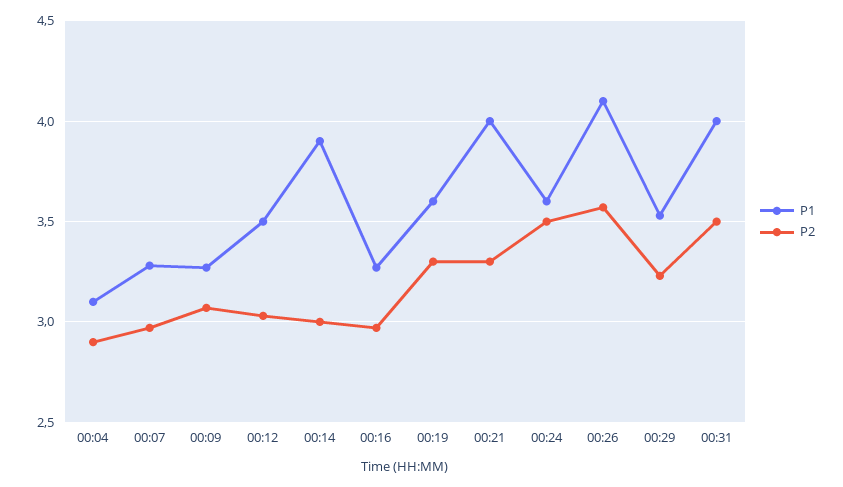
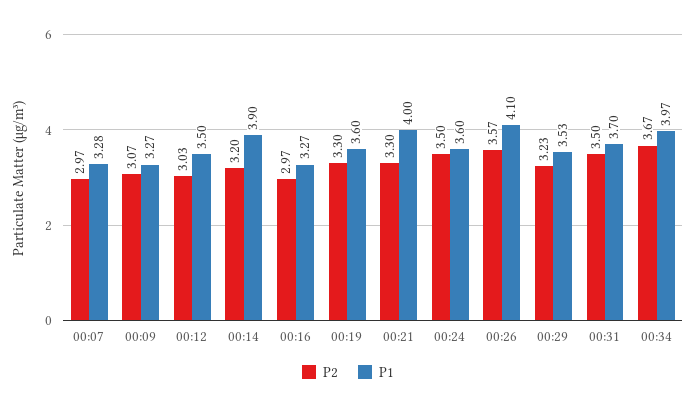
P1, 00:04: 3.1 -> none
P2, 00:04: 2.9 -> none
P2, 00:14: 3 -> 3.2
P1, 00:31: 4 -> 3.7
P2, 00:34: none -> 3.67
P1, 00:34: none -> 3.97

